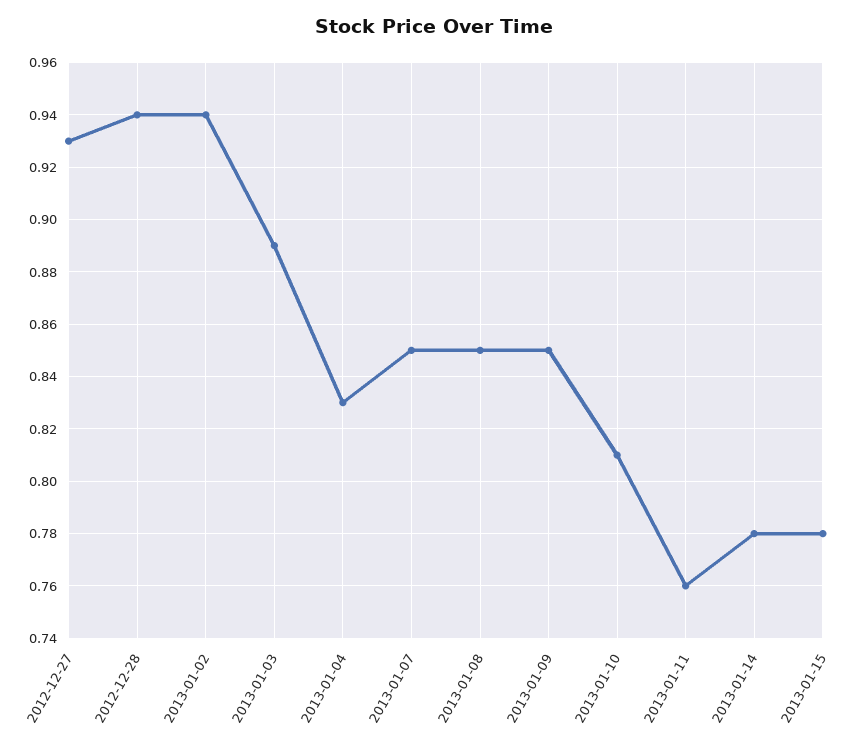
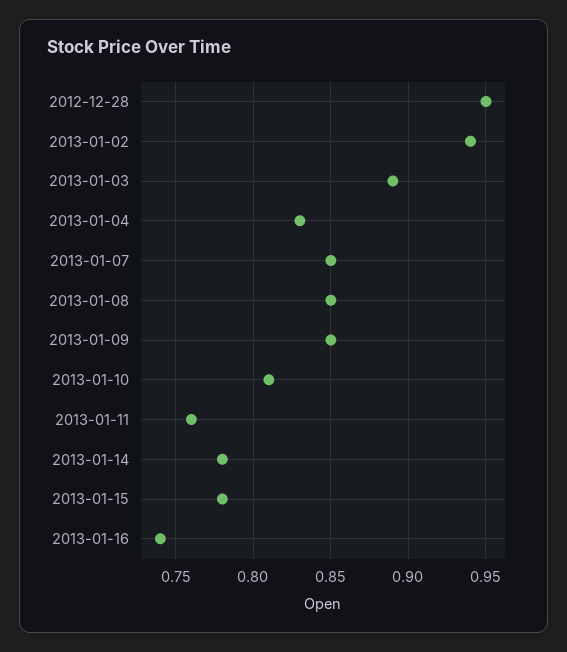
2012-12-27: 0.93 -> none
2012-12-28: 0.94 -> 0.95
2013-01-16: none -> 0.74

